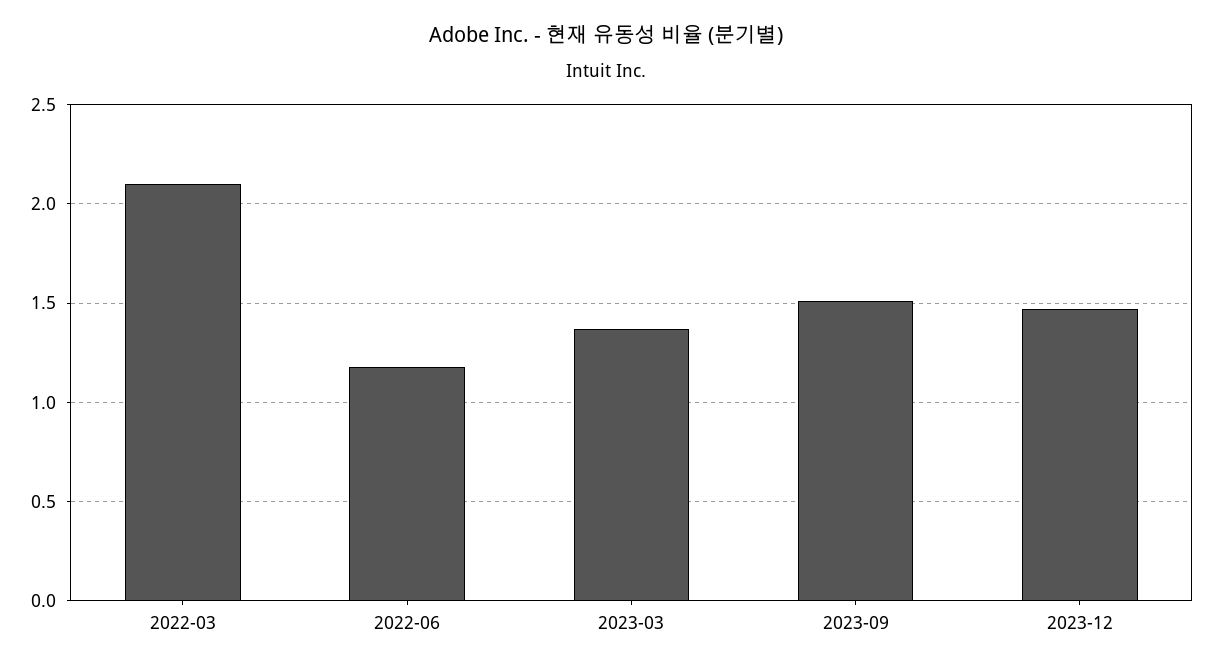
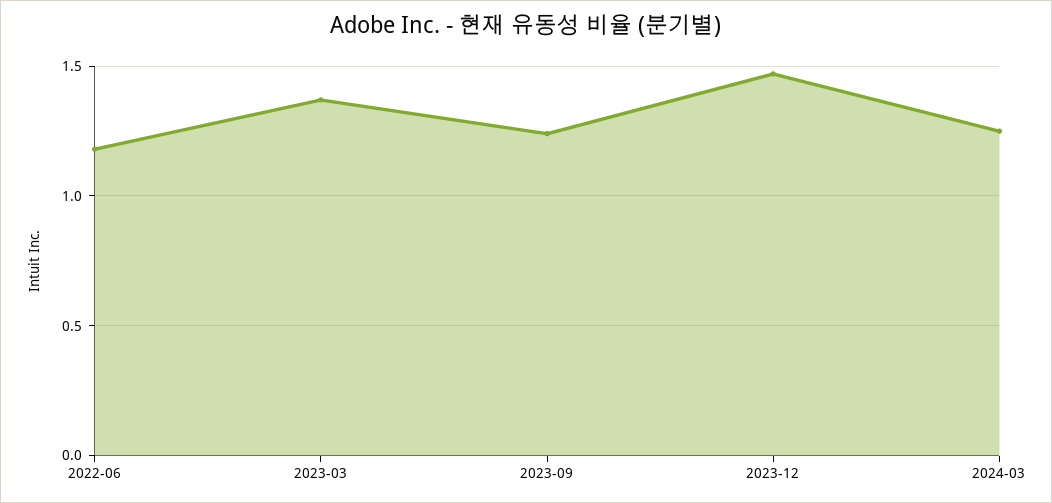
2022-03: 2.1 -> none
2023-09: 1.5 -> 1.25
2024-03: none -> 1.25

